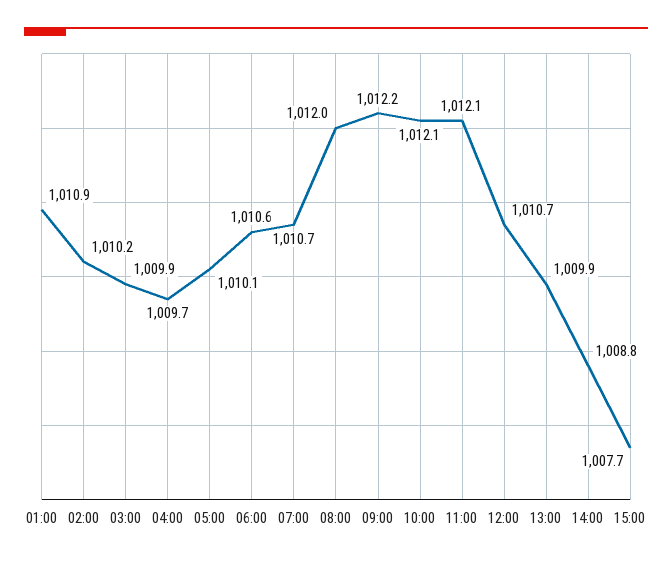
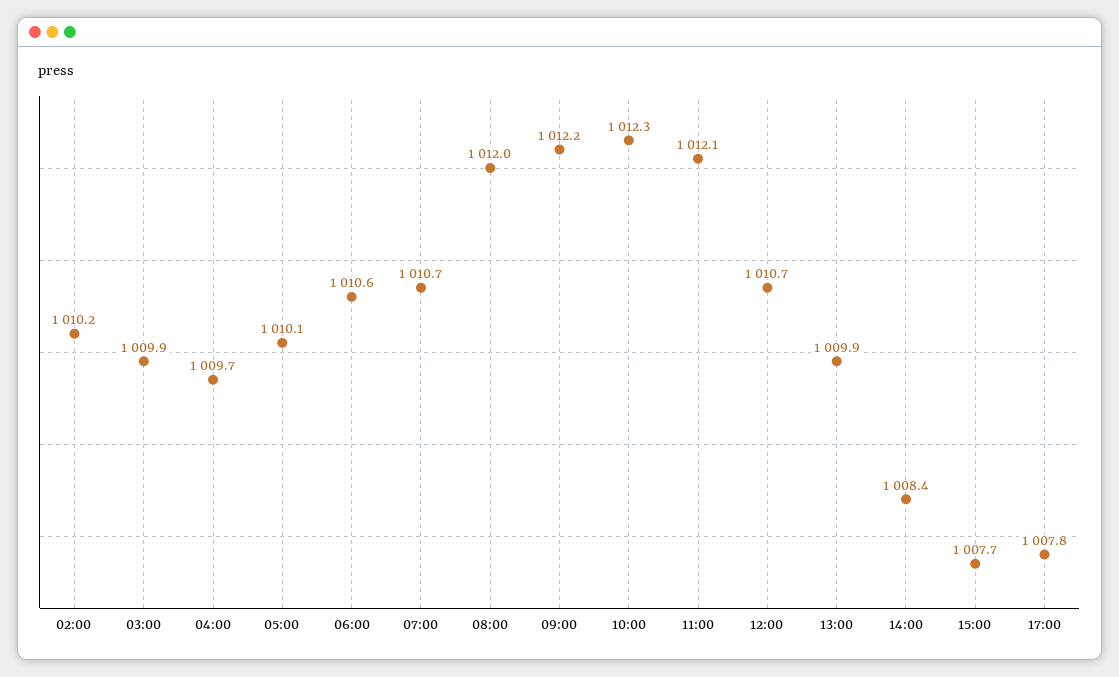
01:00: 1010.9 -> none
10:00: 1012.1 -> 1012.3
14:00: 1008.8 -> 1008.4
17:00: none -> 1007.8

